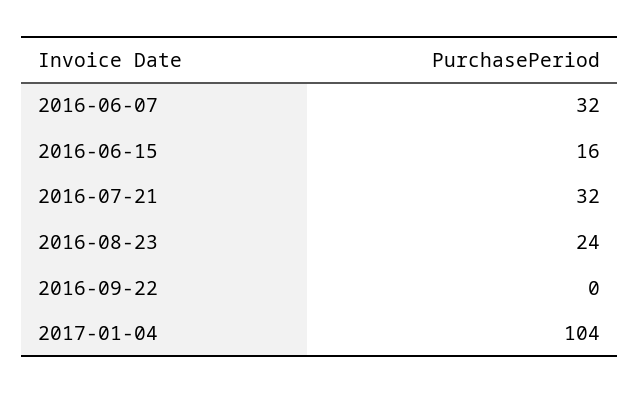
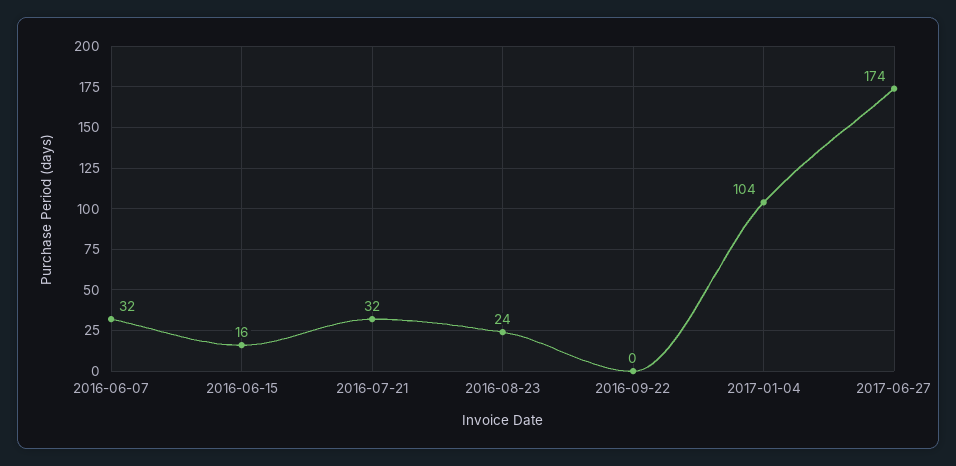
2017-06-27: none -> 174

